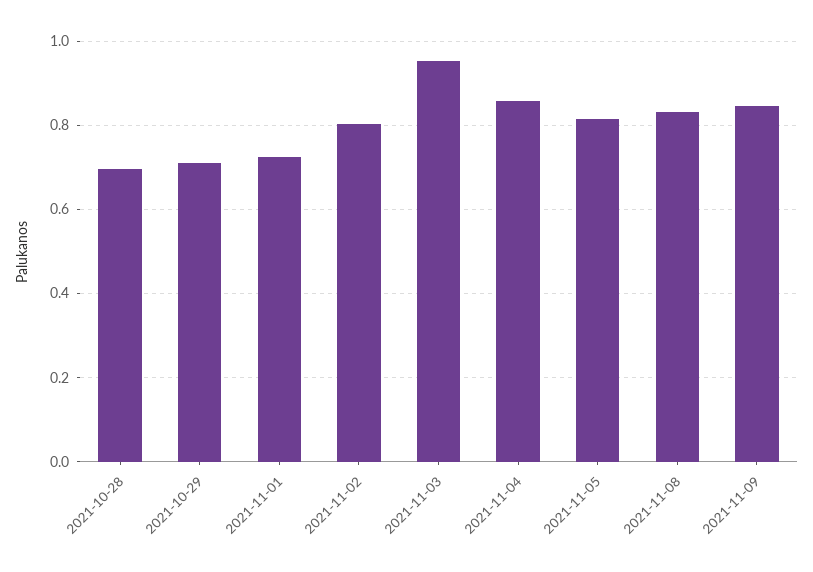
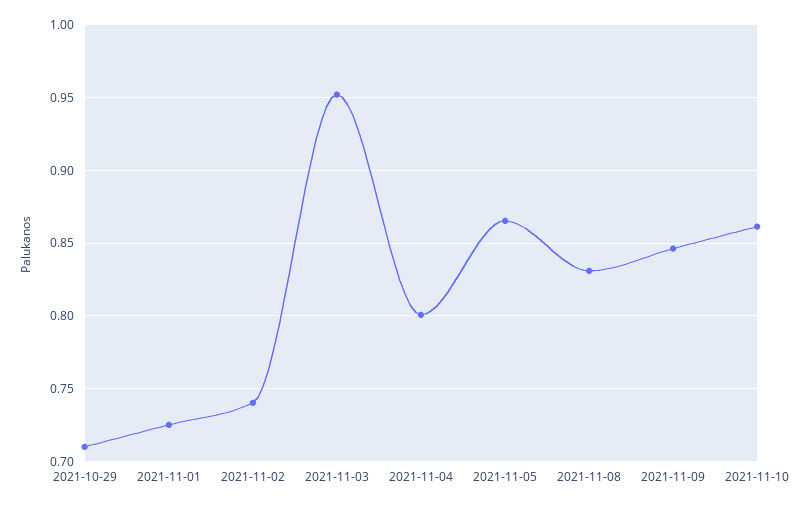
2021-10-28: 0.7 -> none
2021-11-02: 0.8 -> 0.74
2021-11-04: 0.86 -> 0.8
2021-11-05: 0.82 -> 0.865
2021-11-10: none -> 0.86

